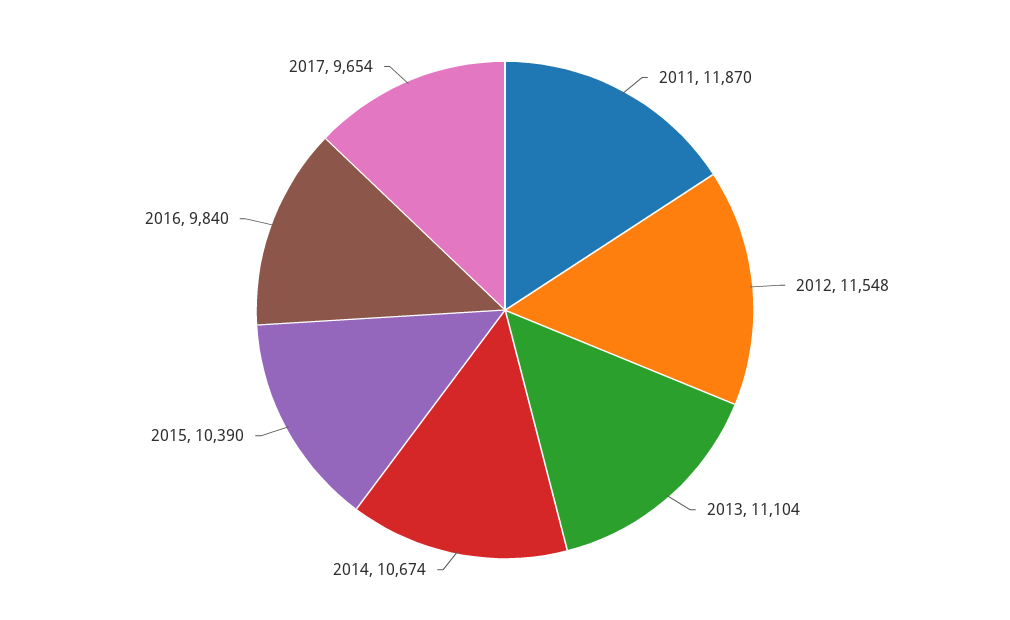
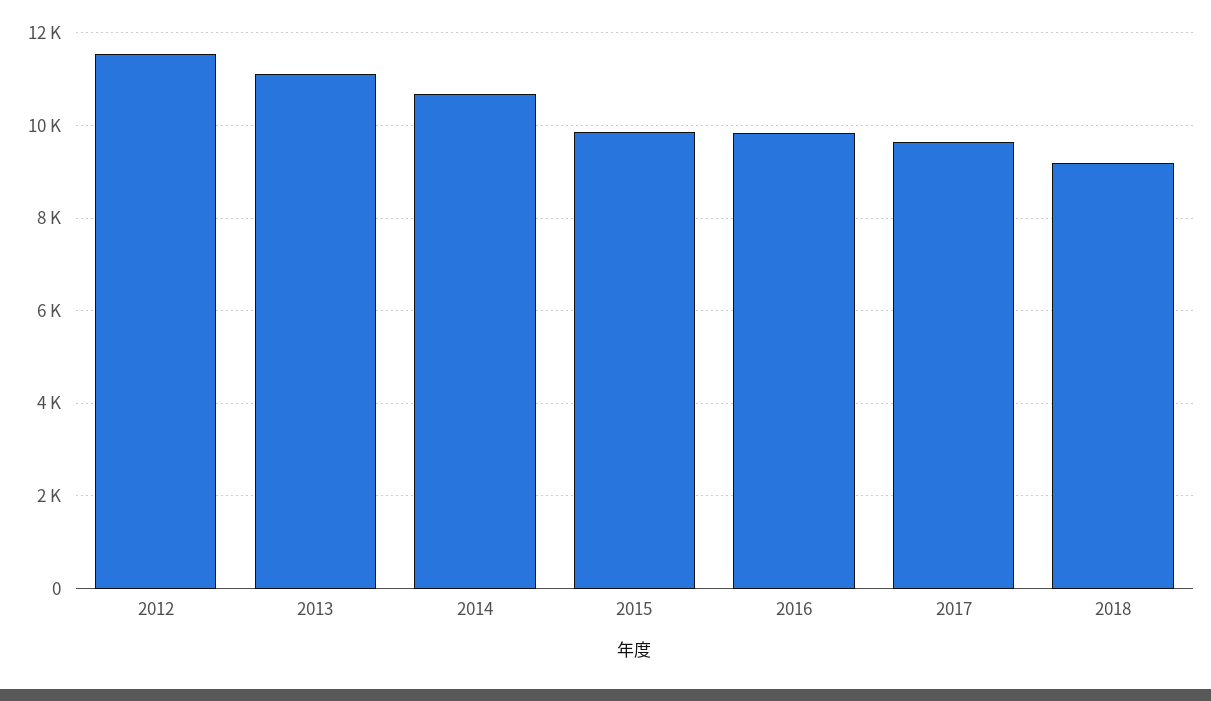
2011: 11870 -> none
2015: 10390 -> 9800
2018: none -> 9200

